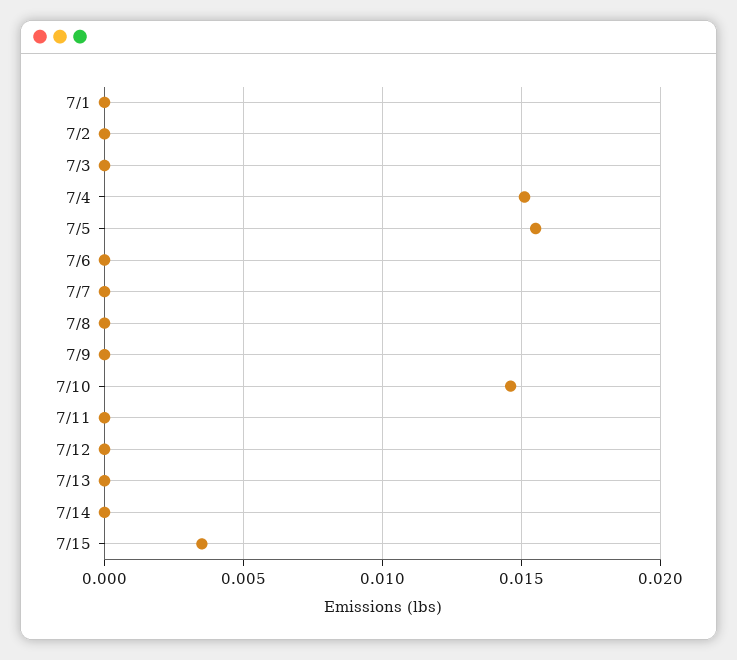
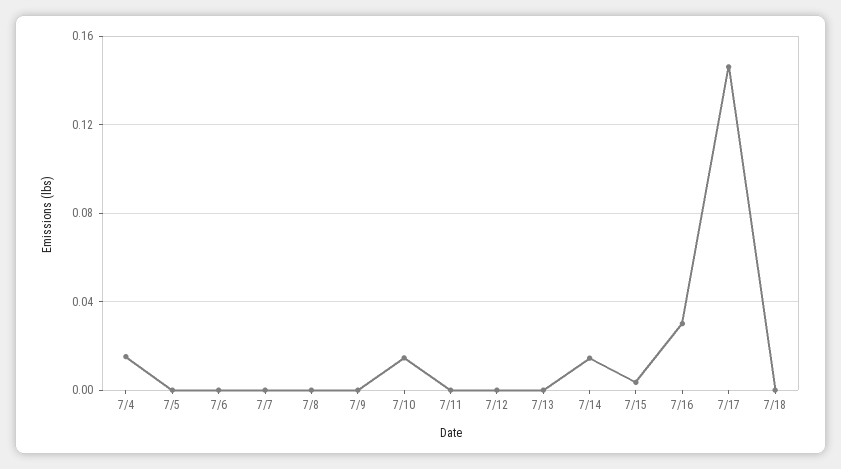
7/1: 0 -> none
7/2: 0 -> none
7/3: 0 -> none
7/5: 0.0155 -> 0
7/14: 0 -> 0.015
7/16: none -> 0.03
7/17: none -> 0.145
7/18: none -> 0

